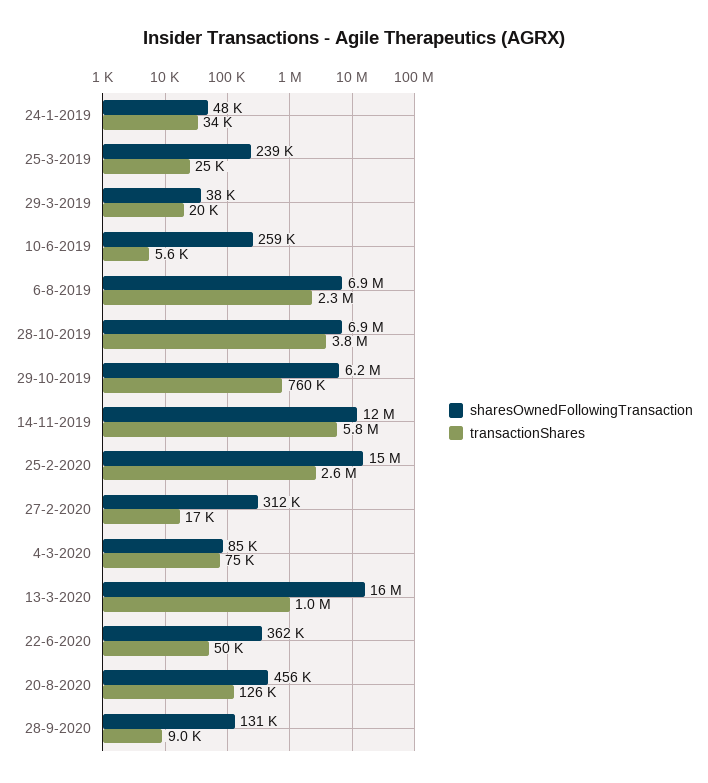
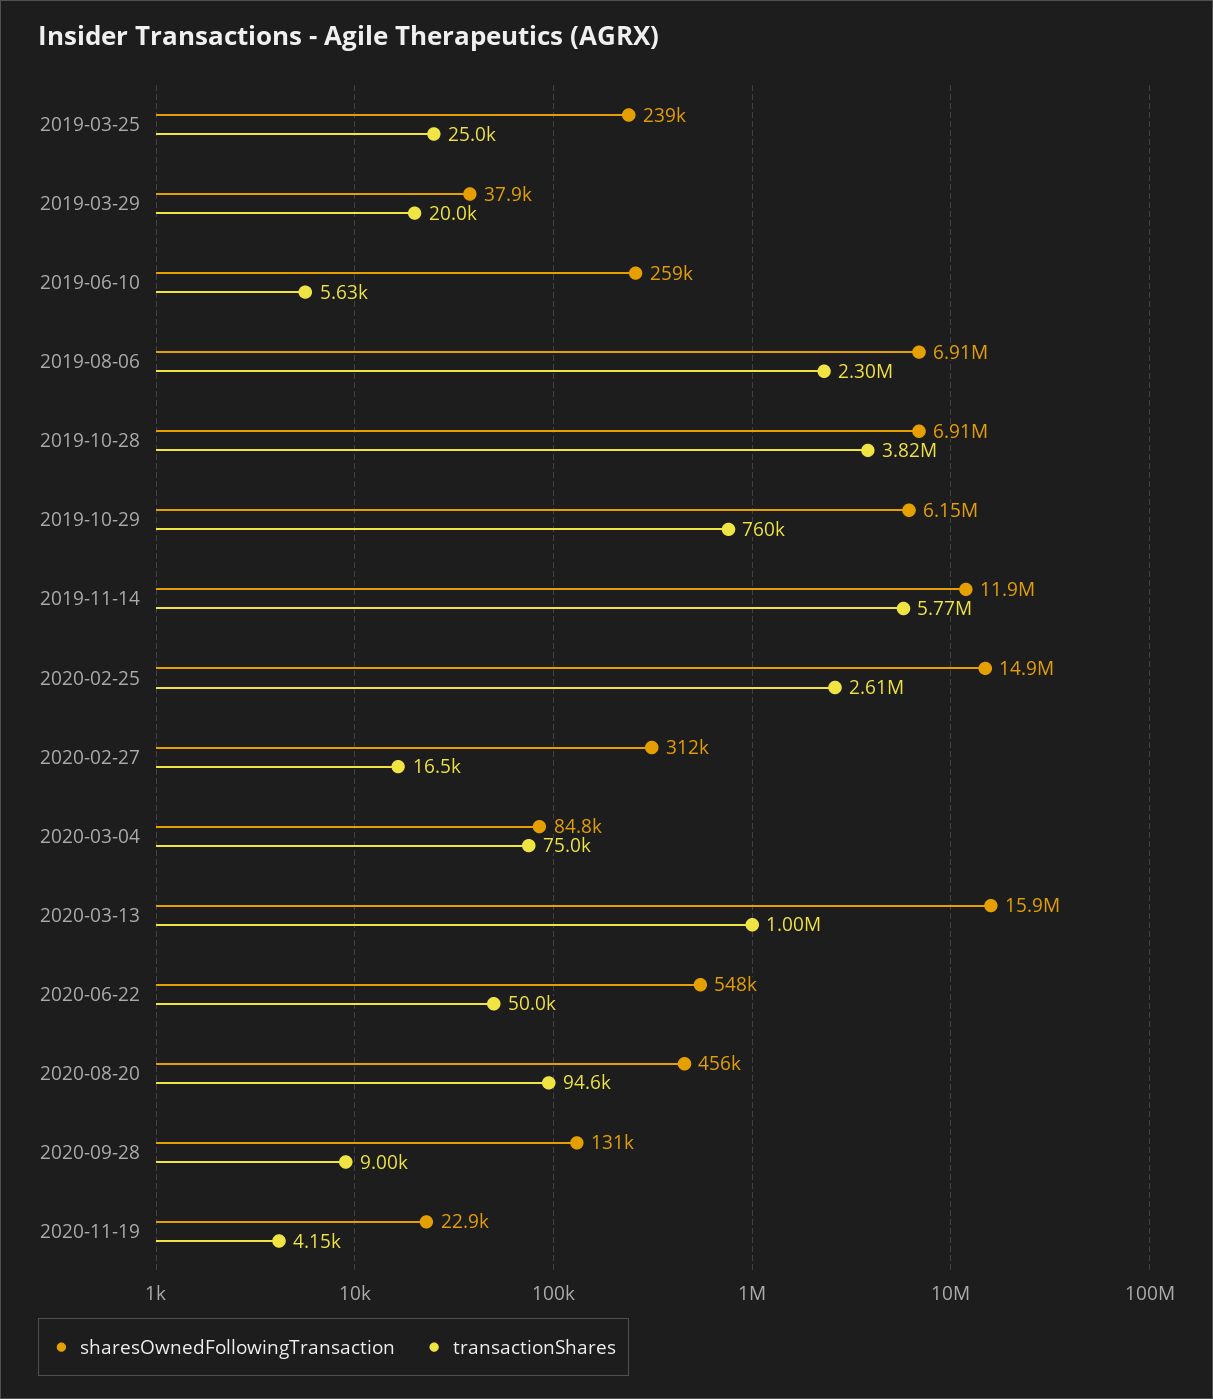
sharesOwnedFollowingTransaction, 24-1-2019: 48000 -> none
transactionShares, 24-1-2019: 34000 -> none
sharesOwnedFollowingTransaction, 22-6-2020: 362000 -> 548000
transactionShares, 20-8-2020: 126000 -> 94600
sharesOwnedFollowingTransaction, 2020-11-19: none -> 22900
transactionShares, 2020-11-19: none -> 4150

